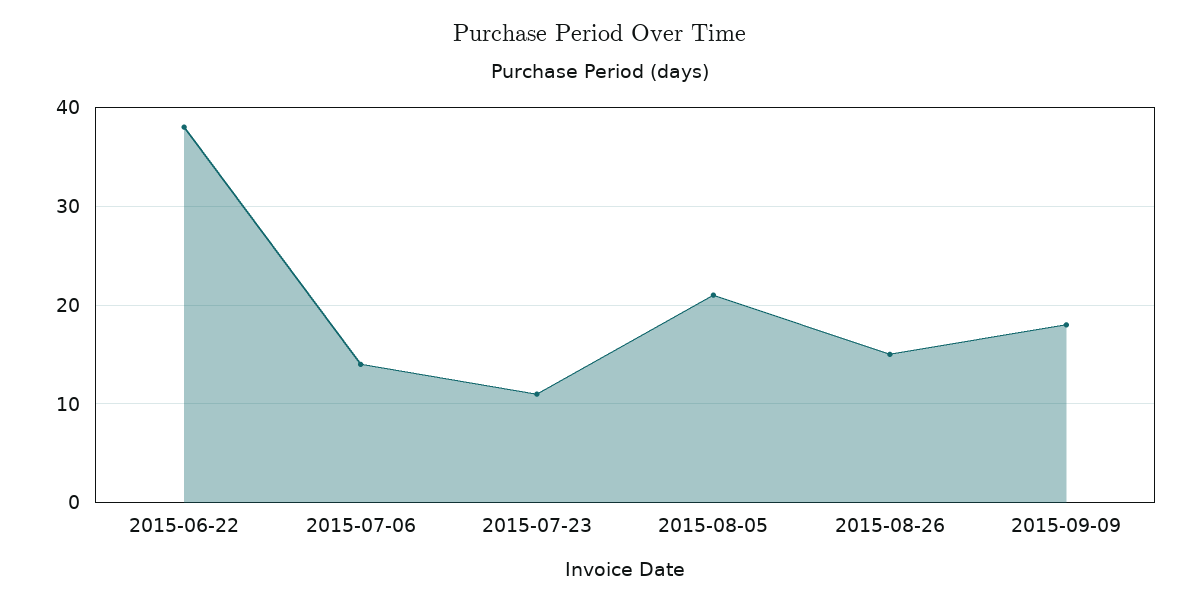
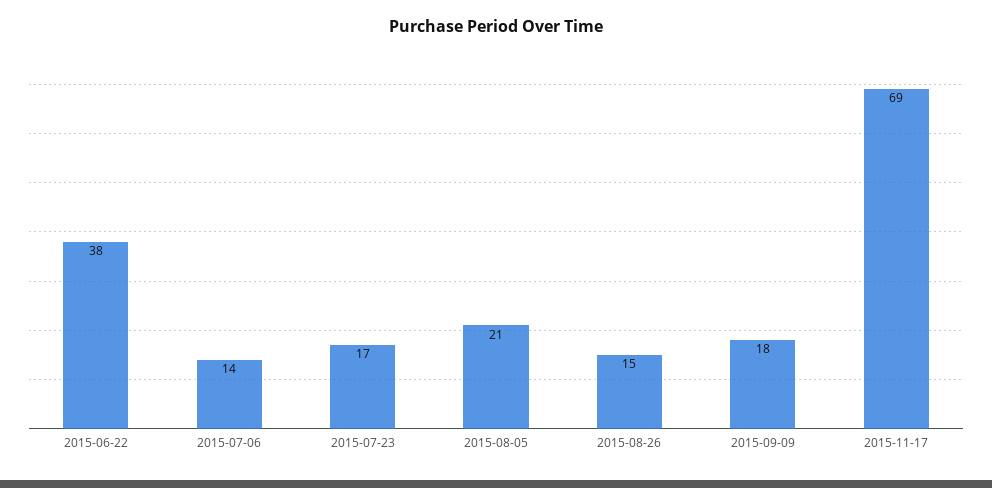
2015-07-23: 11 -> 17
2015-11-17: none -> 69

